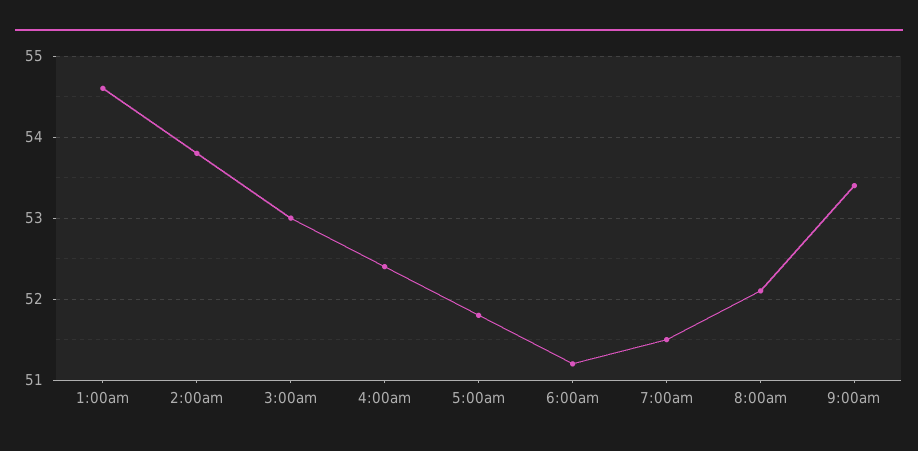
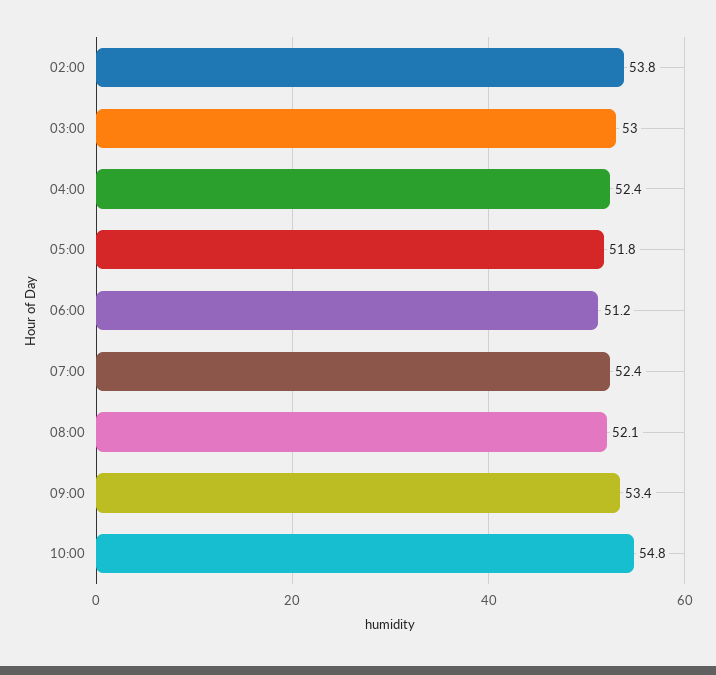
1:00am: 54.6 -> none
7:00am: 51.5 -> 52.4
10:00: none -> 54.8

